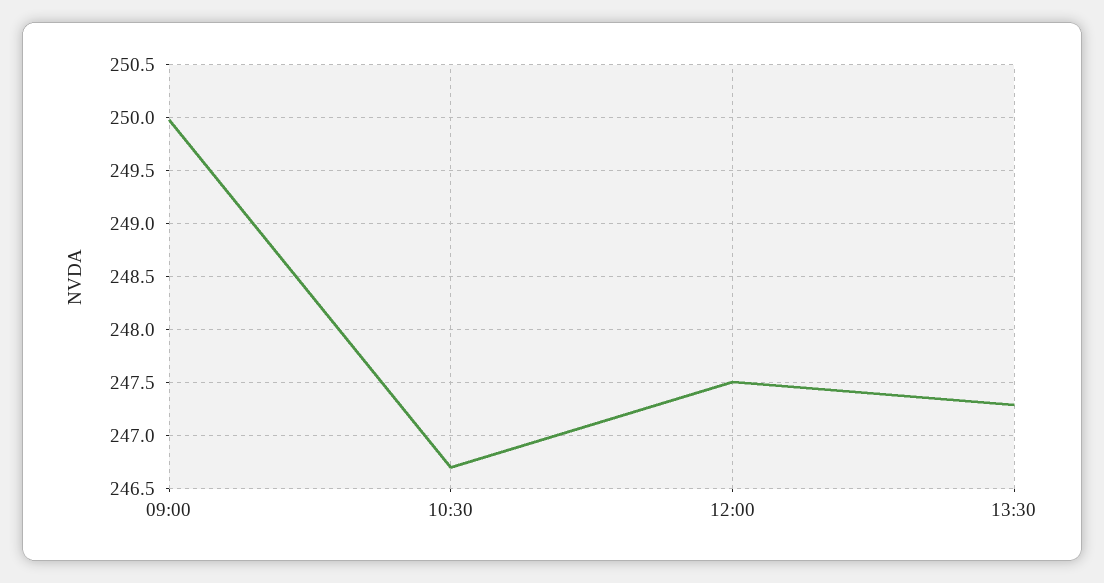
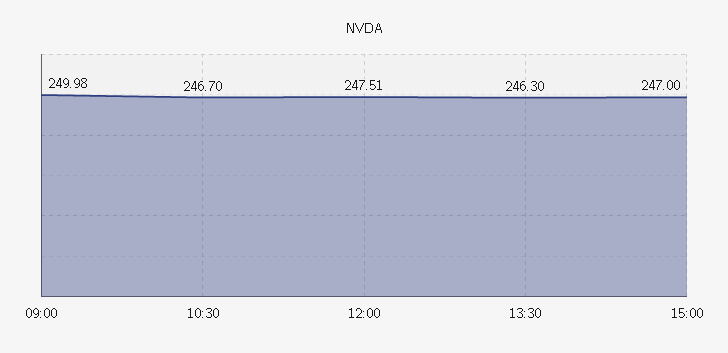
13:30: 247.3 -> 246.3
15:00: none -> 247

